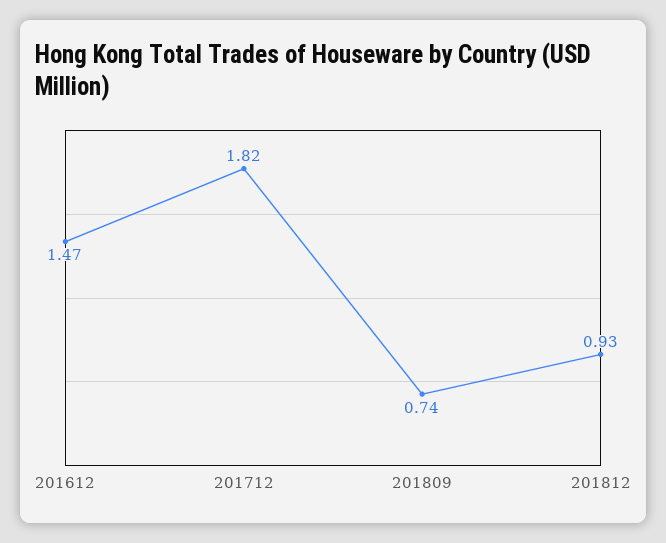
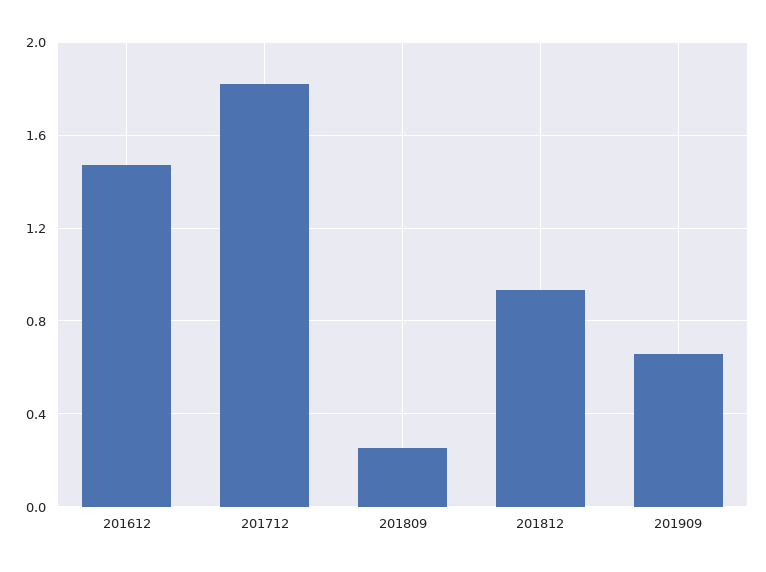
201809: 0.74 -> 0.25
201909: none -> 0.65

